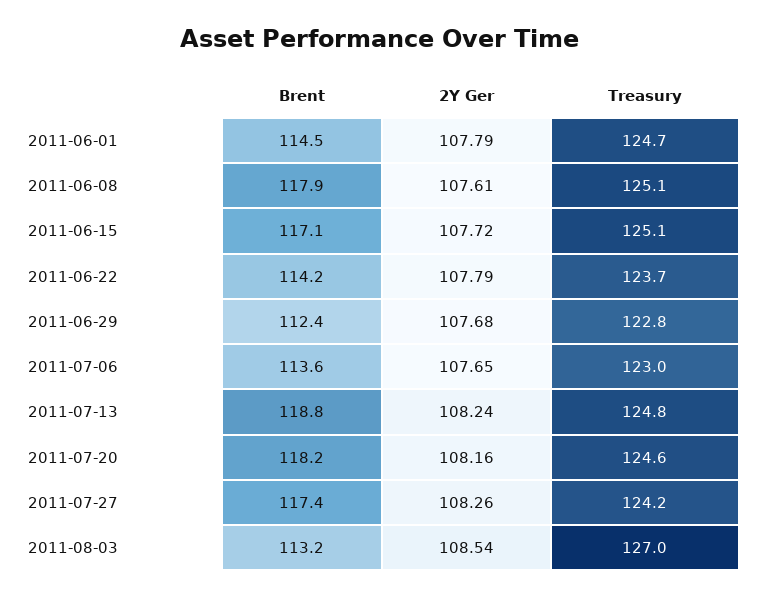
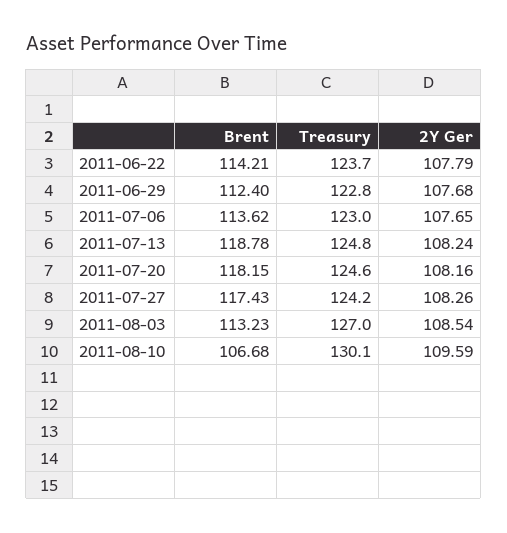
Brent, 2011-06-01: 114.5 -> none
2Y Ger, 2011-06-01: 107.79 -> none
Treasury, 2011-06-01: 124.7 -> none
Brent, 2011-06-08: 117.9 -> none
2Y Ger, 2011-06-08: 107.61 -> none
Treasury, 2011-06-08: 125.1 -> none
Brent, 2011-06-15: 117.1 -> none
2Y Ger, 2011-06-15: 107.72 -> none
Treasury, 2011-06-15: 125.1 -> none
Brent, 2011-08-10: none -> 106.68
Treasury, 2011-08-10: none -> 130.1
2Y Ger, 2011-08-10: none -> 109.59

